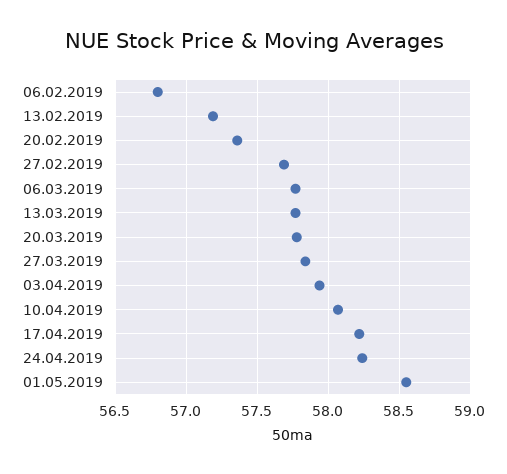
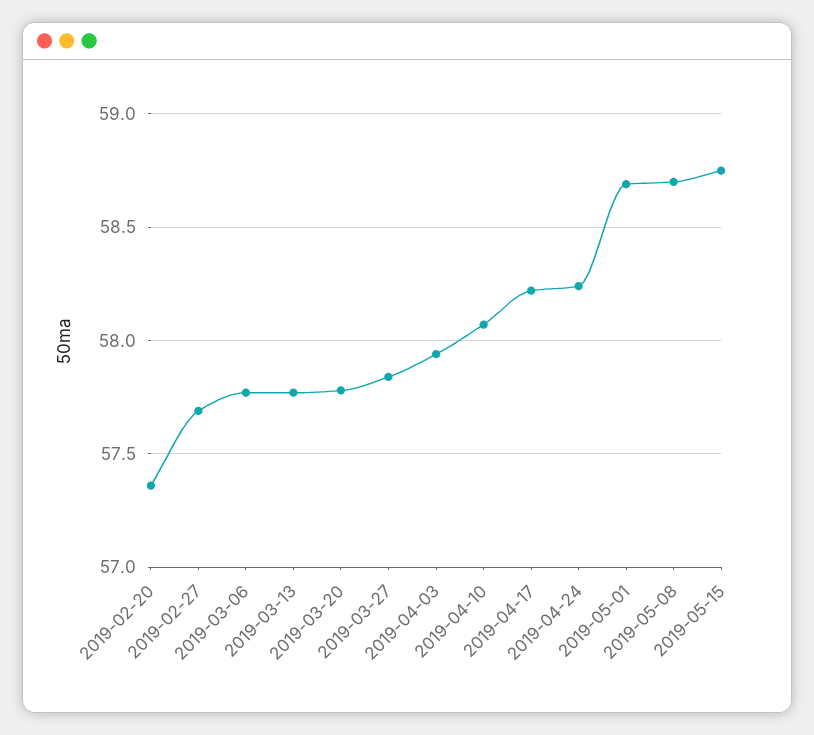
06.02.2019: 56.8 -> none
13.02.2019: 57.2 -> none
01.05.2019: 58.55 -> 58.7
2019-05-08: none -> 58.7
2019-05-15: none -> 58.75

